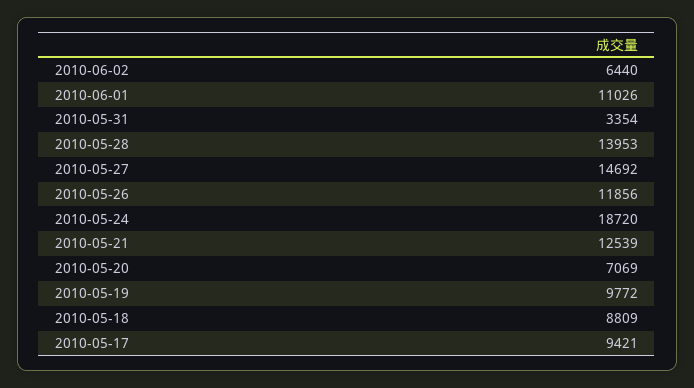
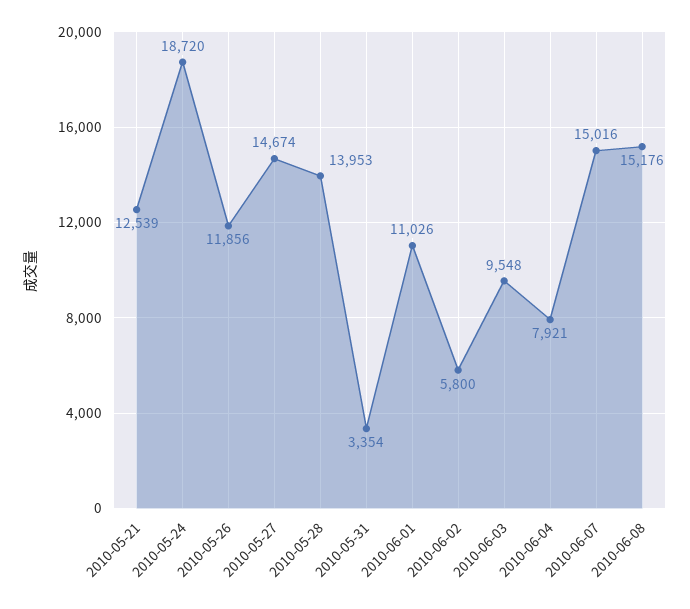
2010-06-02: 6440 -> 5800
2010-05-27: 14692 -> 14674
2010-05-20: 7069 -> none
2010-05-19: 9772 -> none
2010-05-18: 8809 -> none
2010-05-17: 9421 -> none
2010-06-03: none -> 9548
2010-06-04: none -> 7921
2010-06-07: none -> 15016
2010-06-08: none -> 15176

